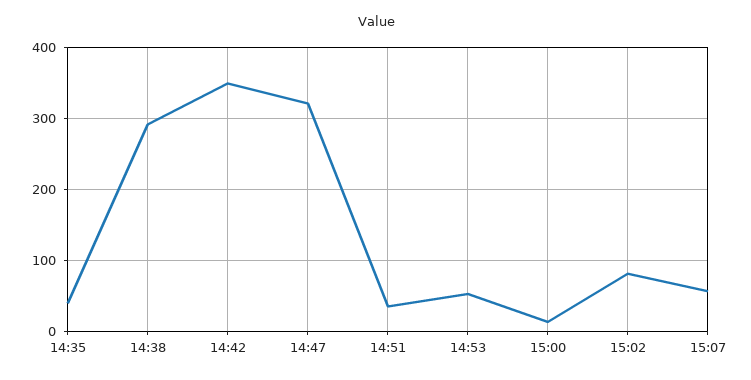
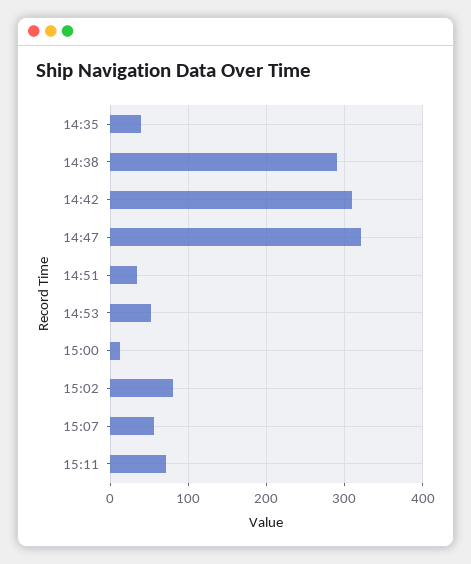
14:42: 350 -> 310
15:11: none -> 70

